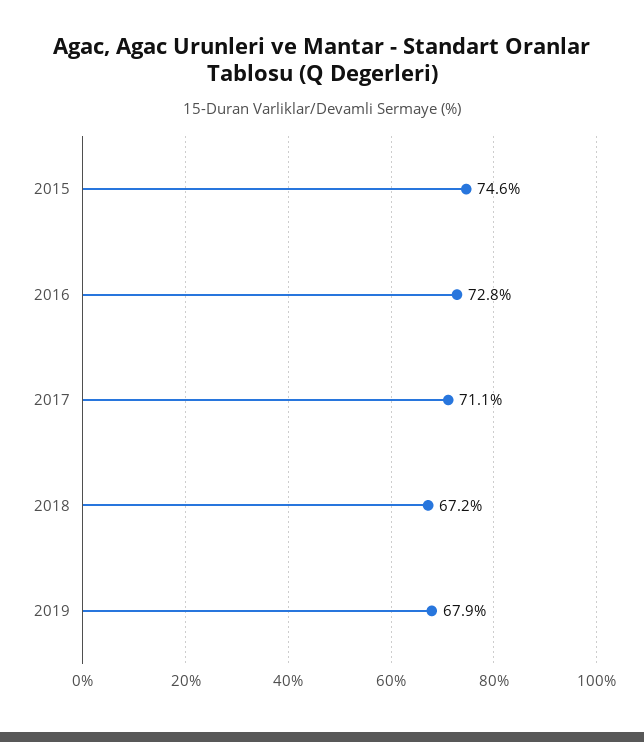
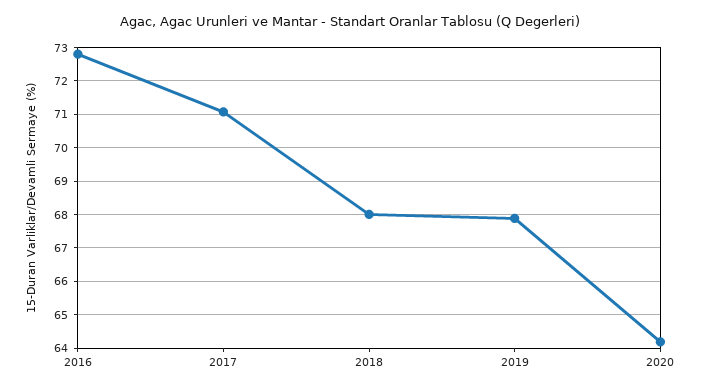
2015: 74.6 -> none
2018: 67.2 -> 68
2020: none -> 64.2

